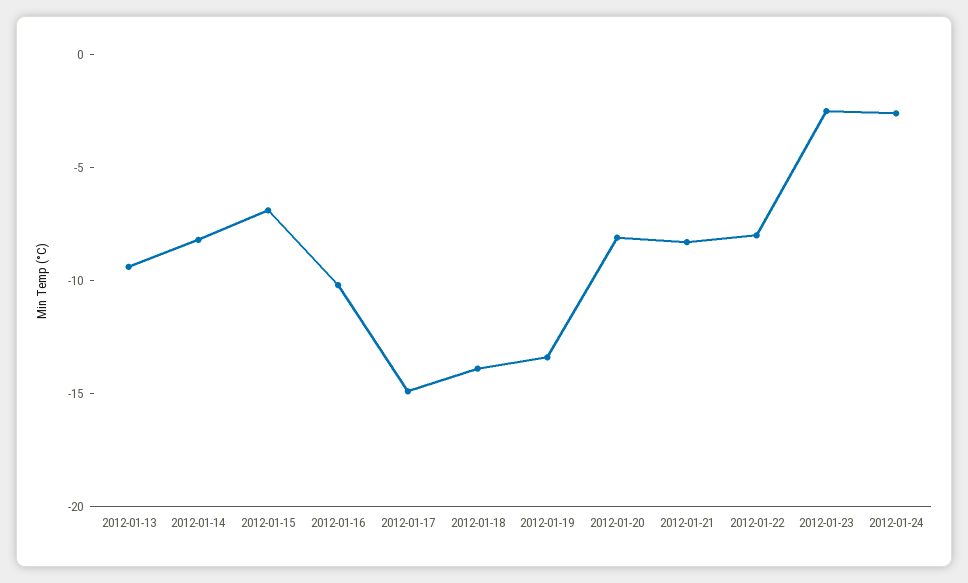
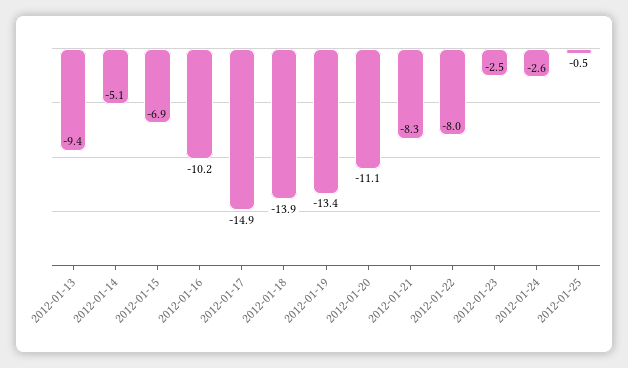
2012-01-14: -8 -> -5.1
2012-01-20: -8 -> -11.1
2012-01-25: none -> -0.5

